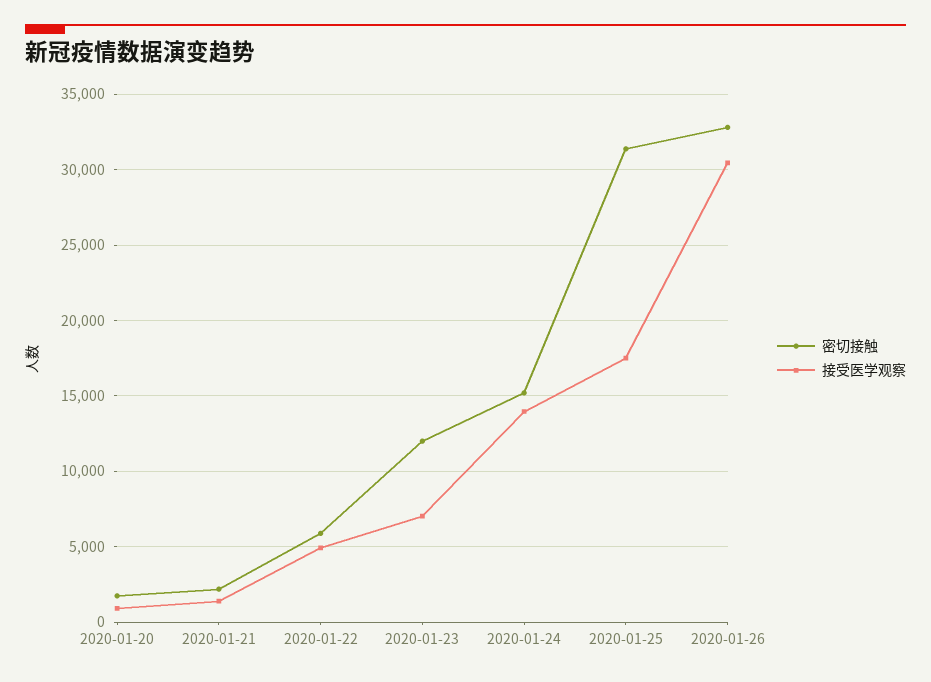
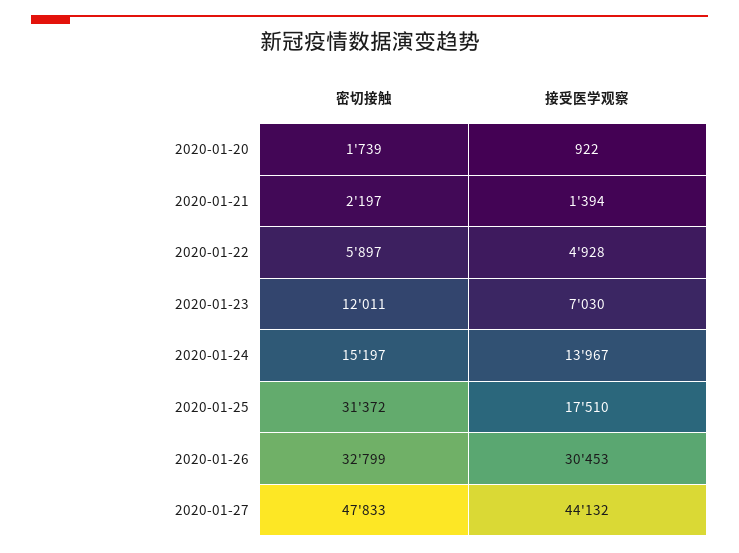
密切接触, 2020-01-27: none -> 47833
接受医学观察, 2020-01-27: none -> 44132

